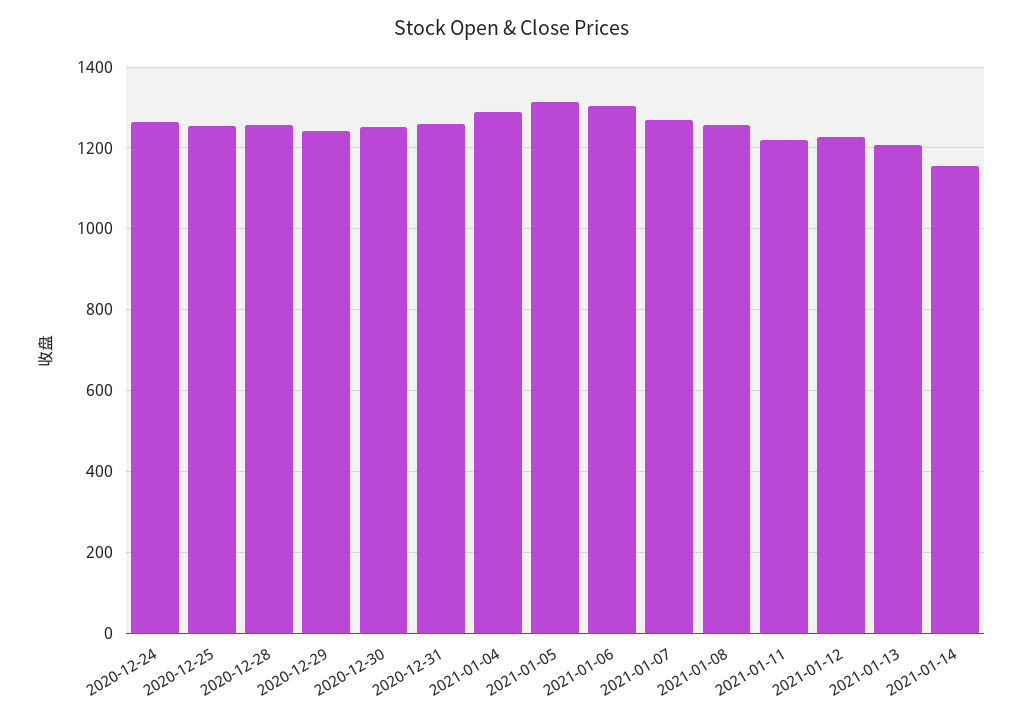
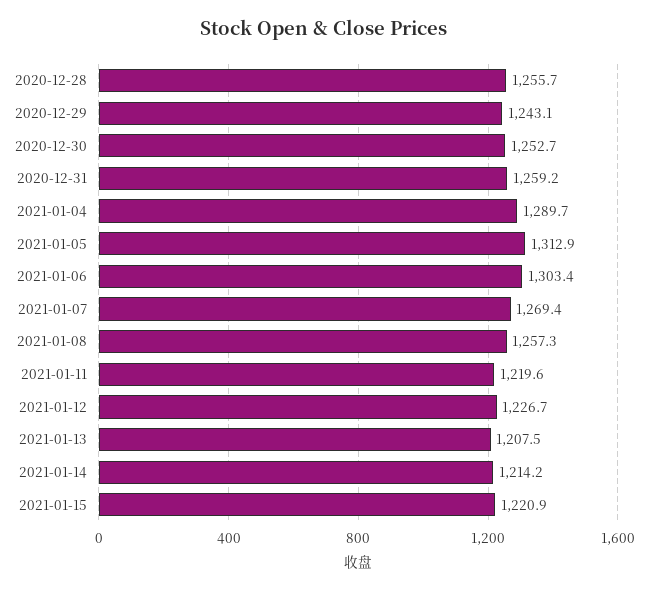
2020-12-24: 1260 -> none
2020-12-25: 1260 -> none
2021-01-14: 1160 -> 1214.2
2021-01-15: none -> 1220.9

